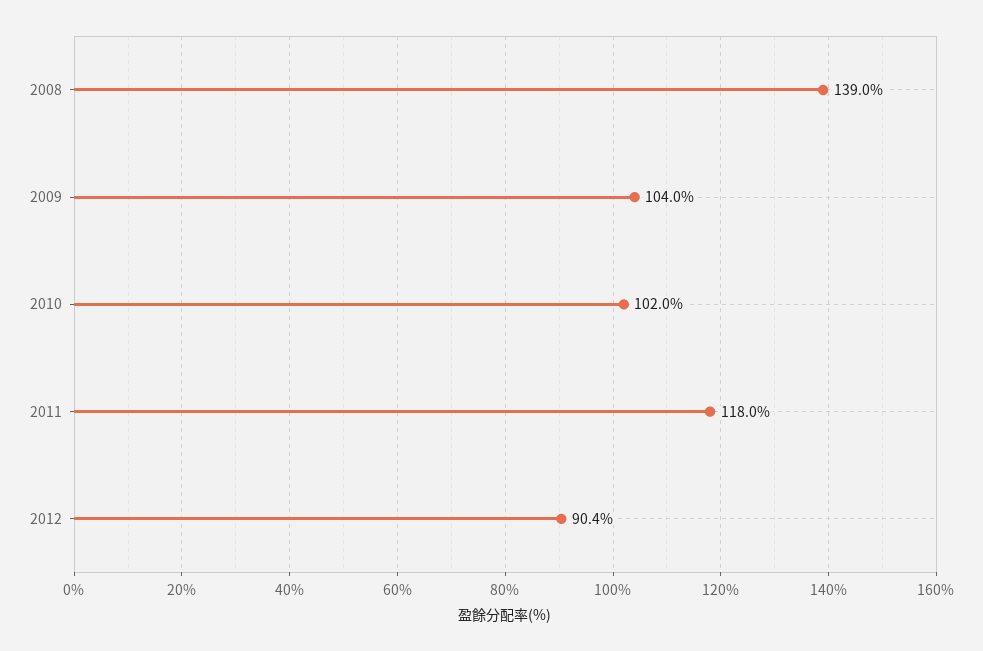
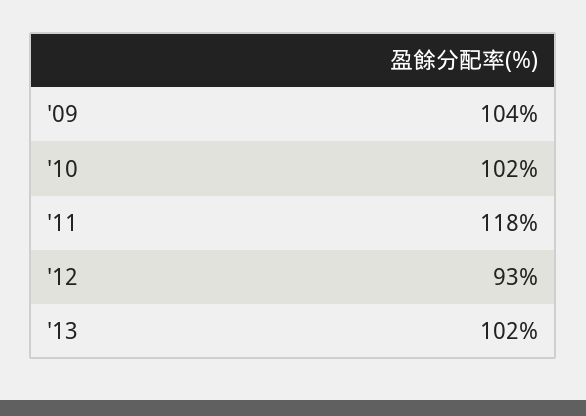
2008: 139 -> none
2012: 90.4 -> 93
'13: none -> 102

